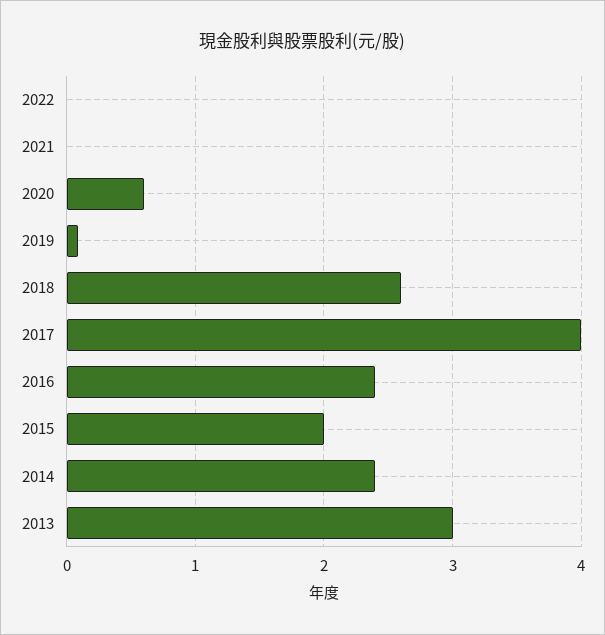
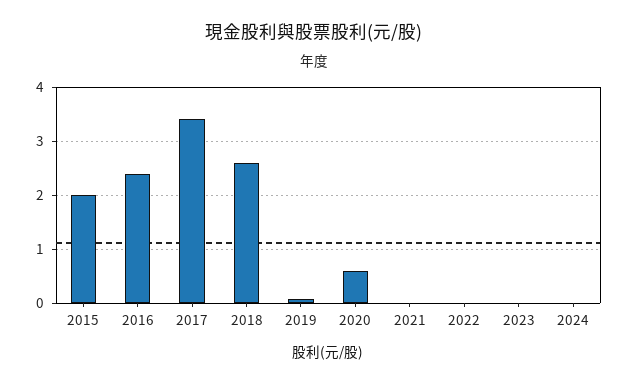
2017: 4 -> 3.4
2014: 2.4 -> none
2013: 3 -> none
2023: none -> 0
2024: none -> 0

